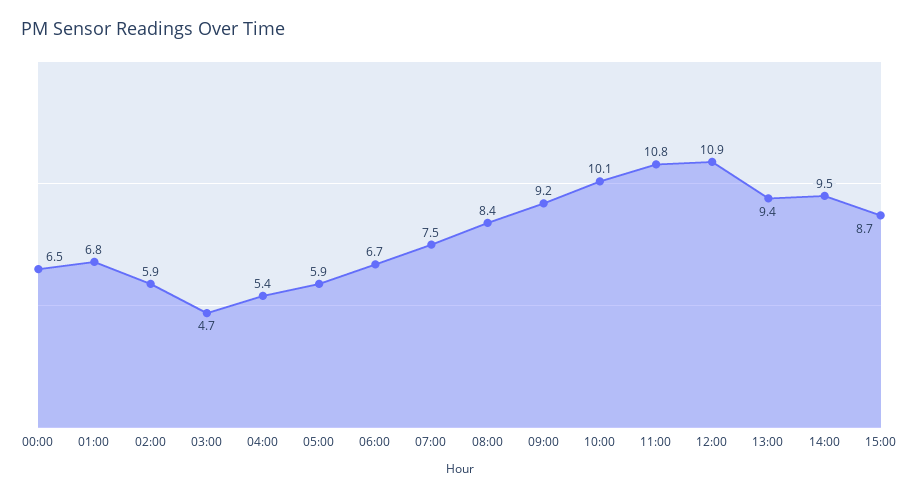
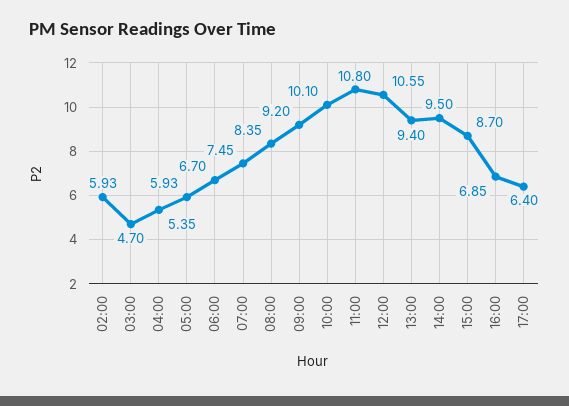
00:00: 6.5 -> none
01:00: 6.8 -> none
12:00: 10.9 -> 10.55
16:00: none -> 6.85
17:00: none -> 6.4

